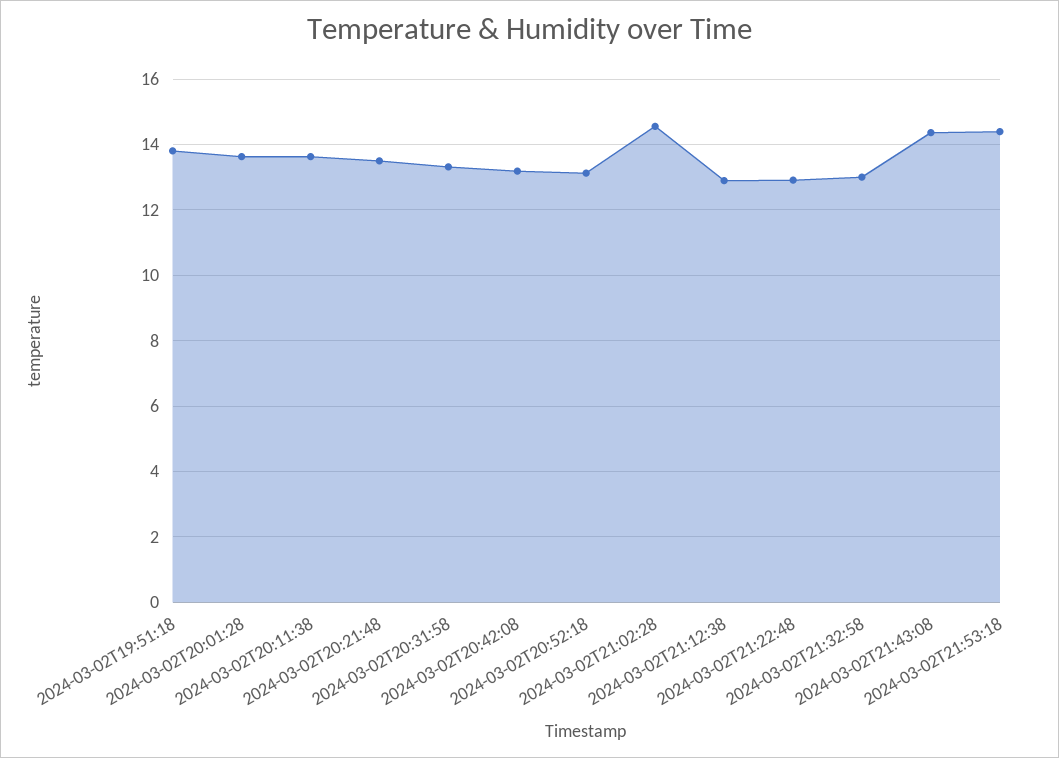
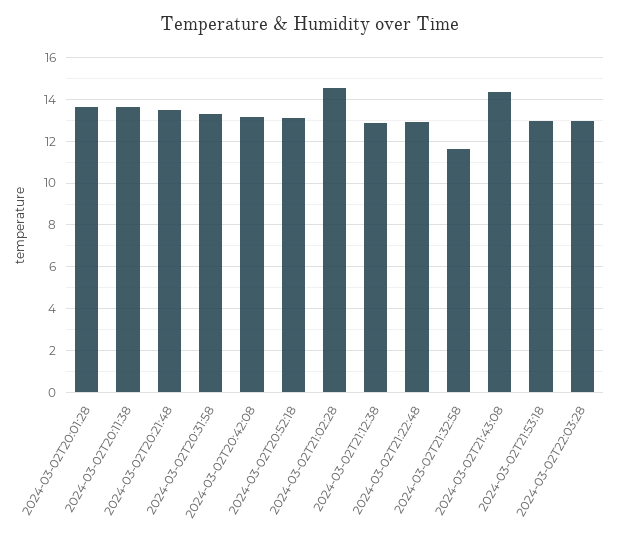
2024-03-02T19:51:18: 13.8 -> none
2024-03-02T21:32:58: 13 -> 11.5
2024-03-02T21:53:18: 14.4 -> 13
2024-03-02T22:03:28: none -> 13

